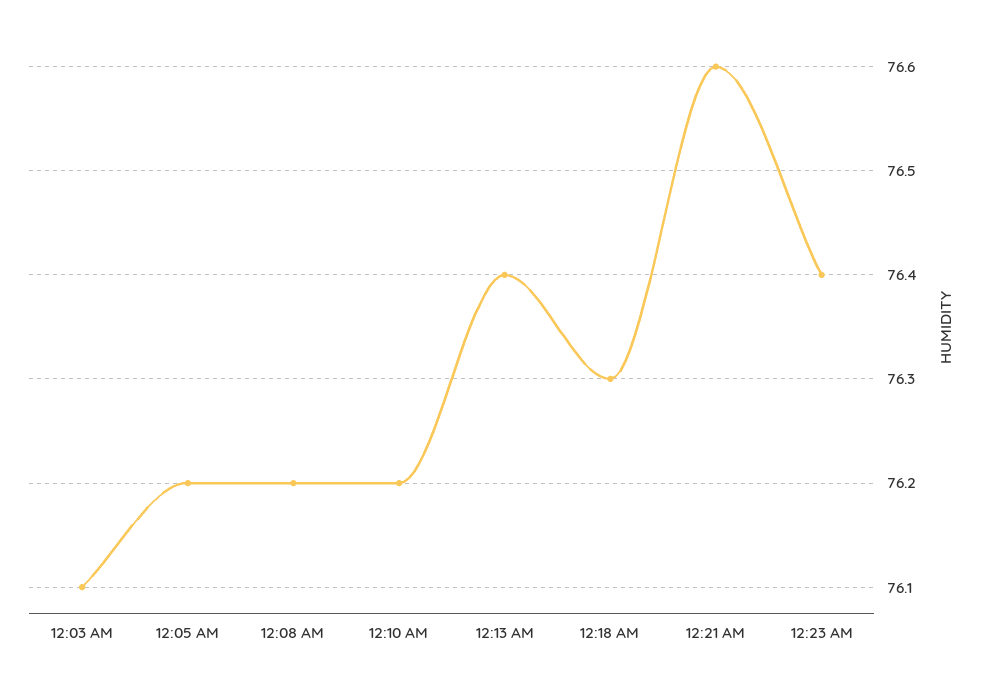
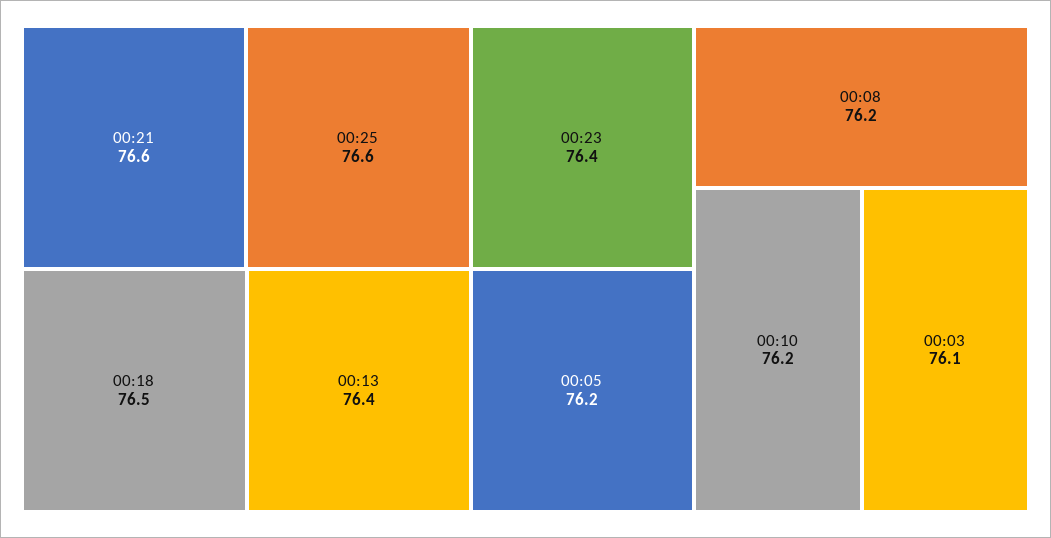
12:18 AM: 76.3 -> 76.5
00:25: none -> 76.6

